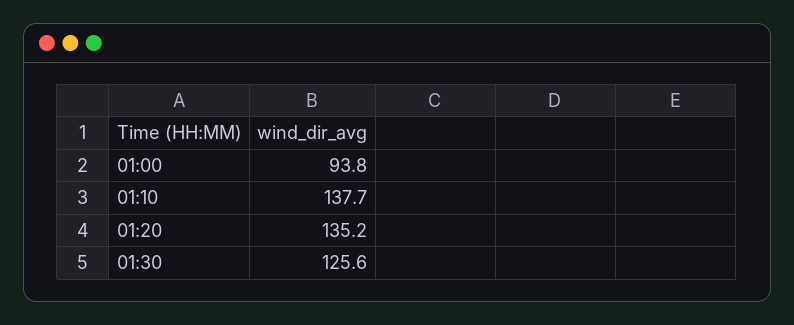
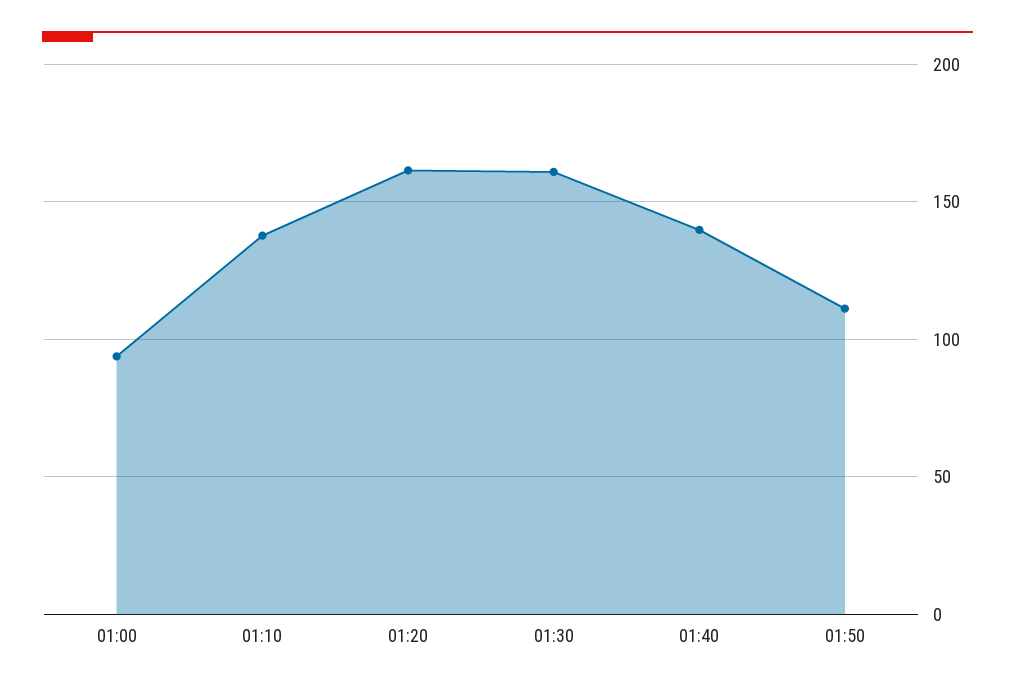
01:20: 135.2 -> 160
01:30: 125.6 -> 160
01:40: none -> 140
01:50: none -> 110

